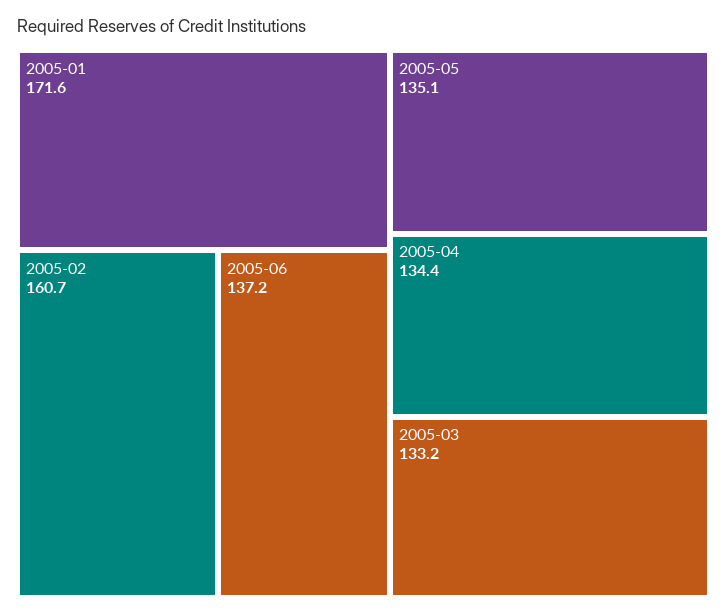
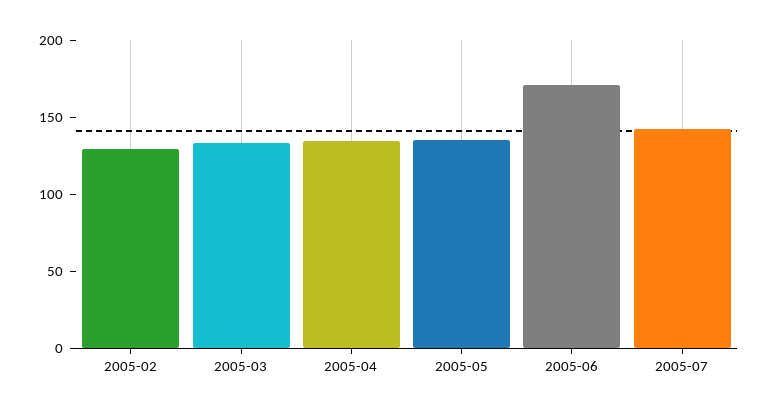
2005-01: 171.6 -> none
2005-02: 160.7 -> 130
2005-06: 137.2 -> 170
2005-07: none -> 140

